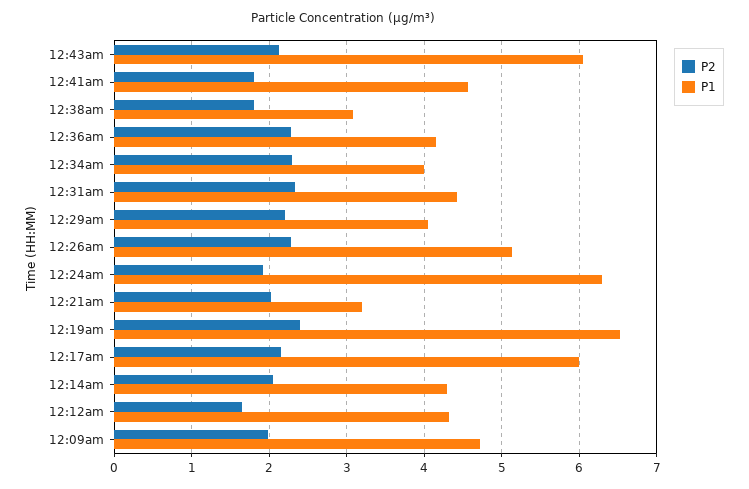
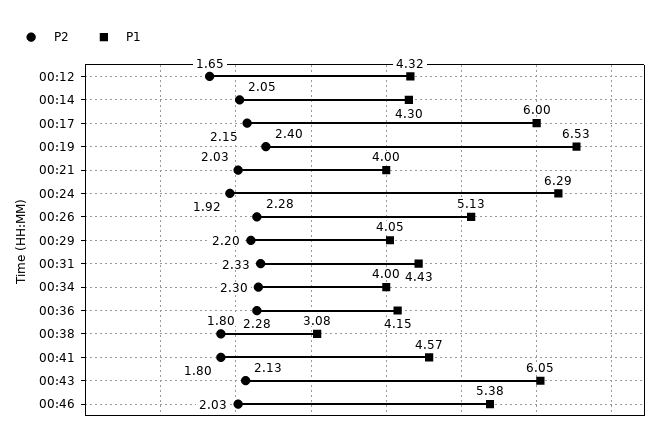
P1, 12:21am: 3.2 -> 4
P2, 12:09am: 2 -> none
P1, 12:09am: 4.7 -> none
P2, 00:46: none -> 2.03
P1, 00:46: none -> 5.38

